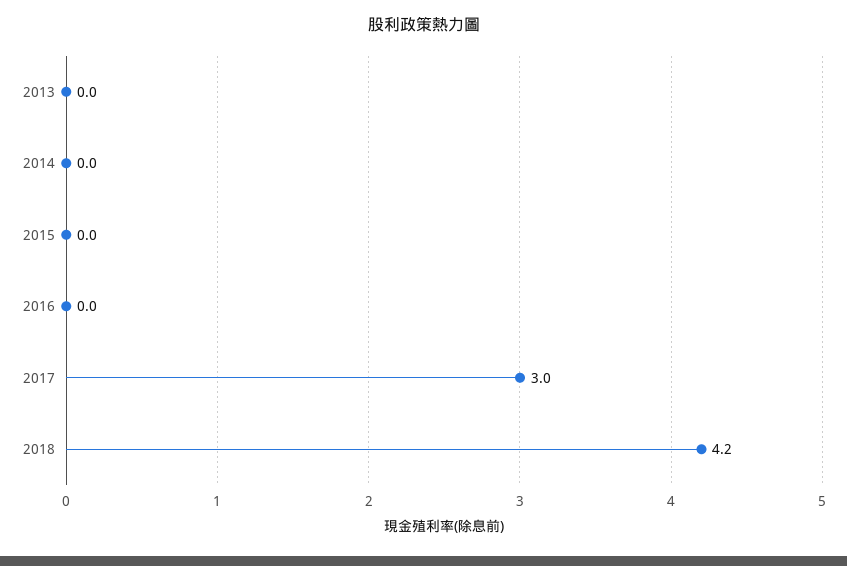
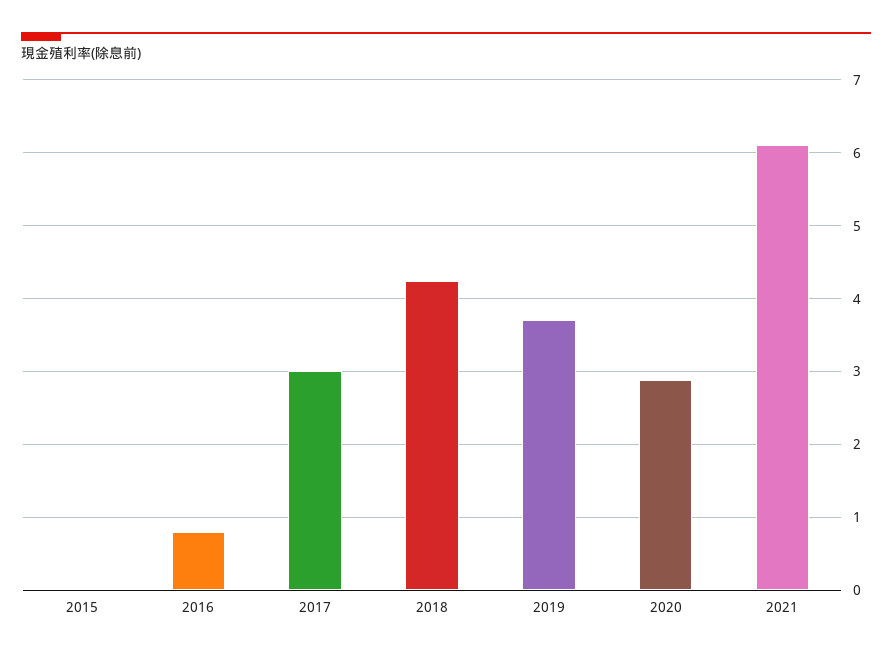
2013: 0 -> none
2014: 0 -> none
2016: 0 -> 0.8
2019: none -> 3.7
2020: none -> 2.9
2021: none -> 6.1

